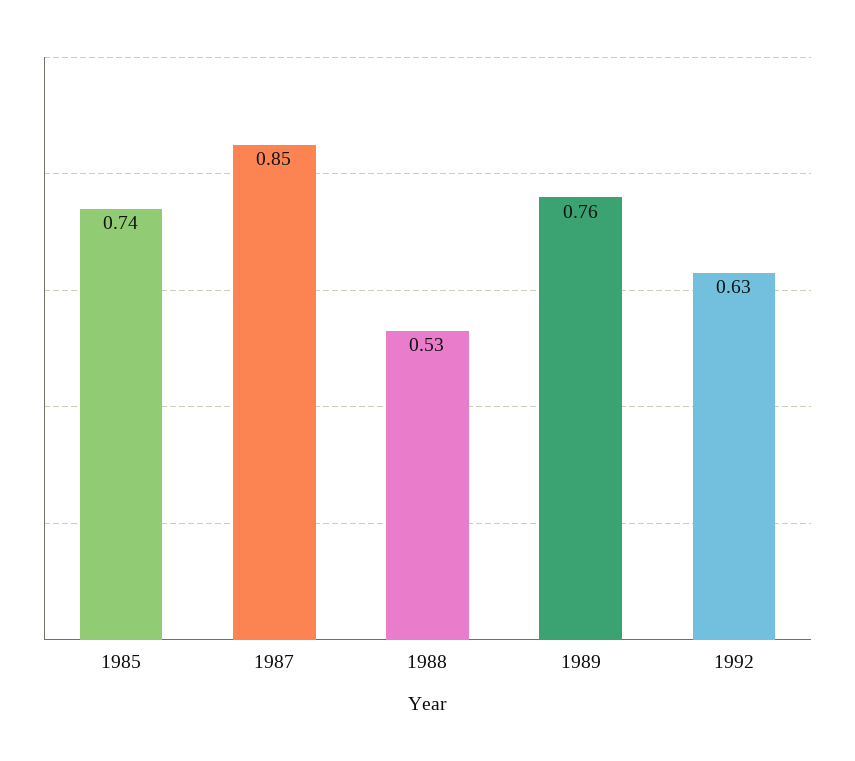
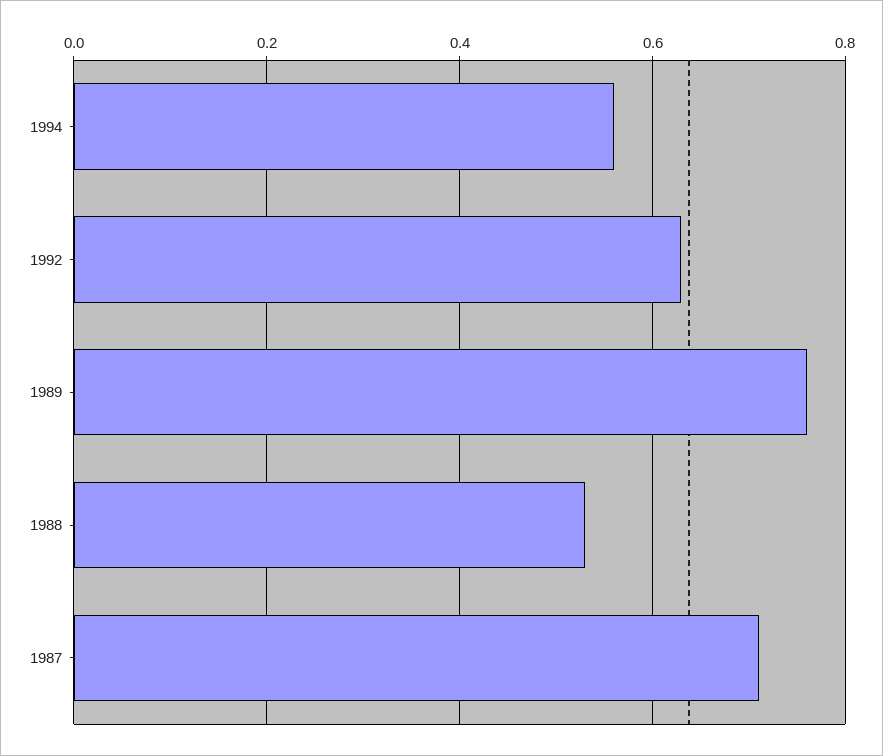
1985: 0.74 -> none
1987: 0.85 -> 0.7
1994: none -> 0.55

